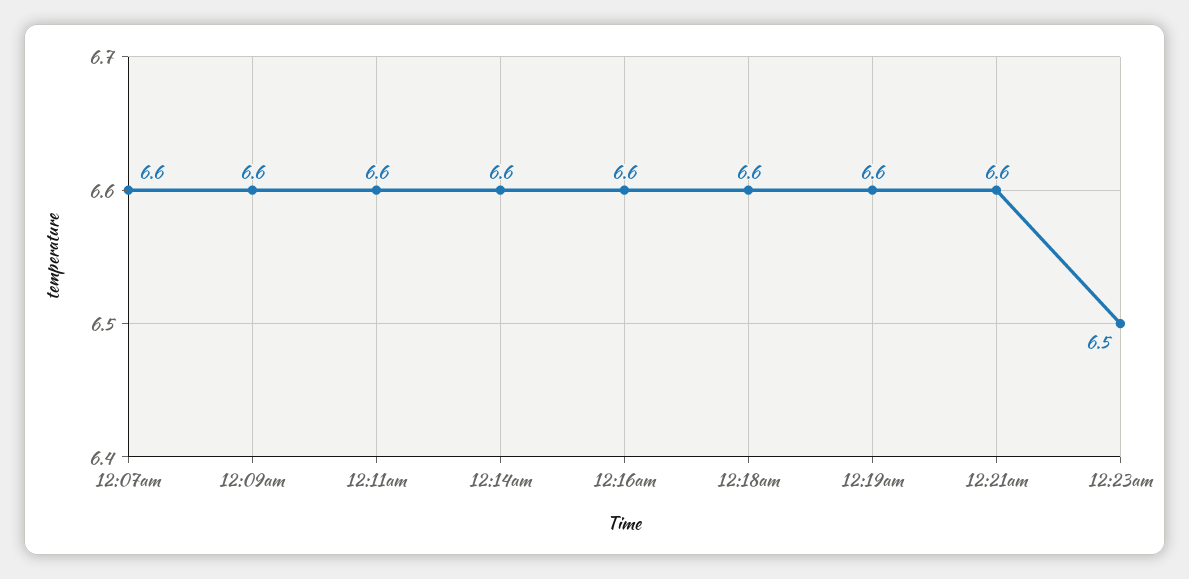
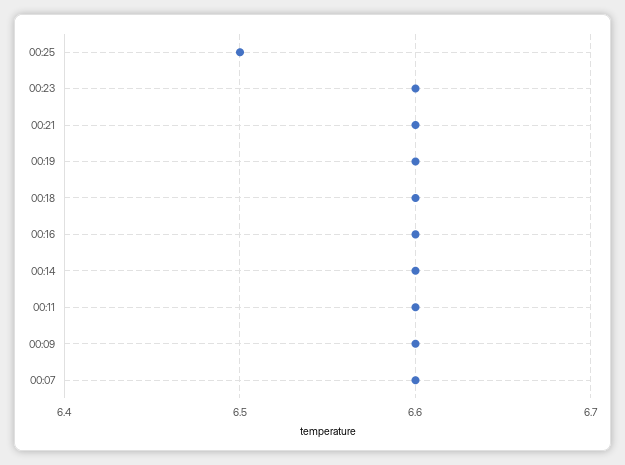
12:23am: 6.5 -> 6.6
00:25: none -> 6.5

